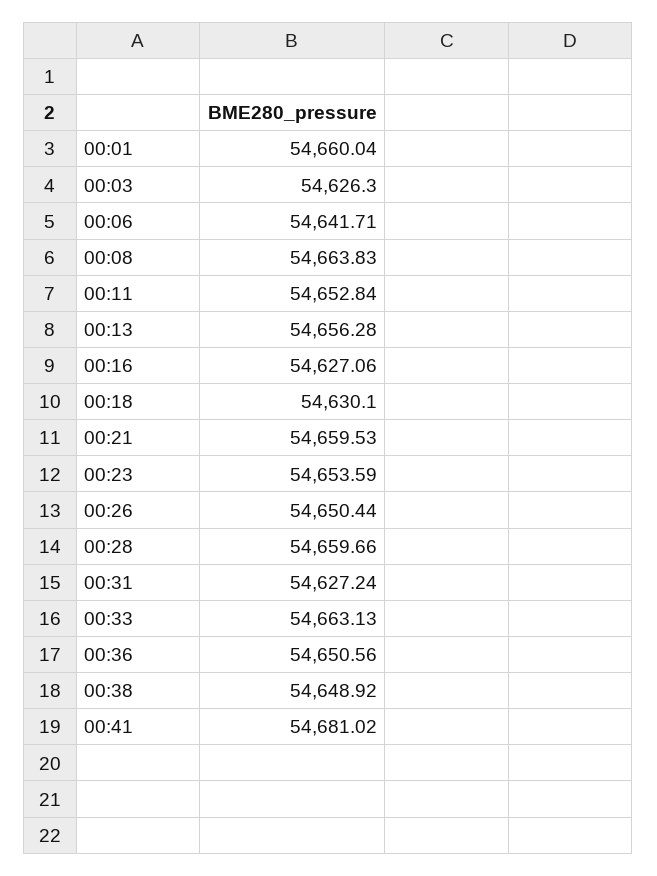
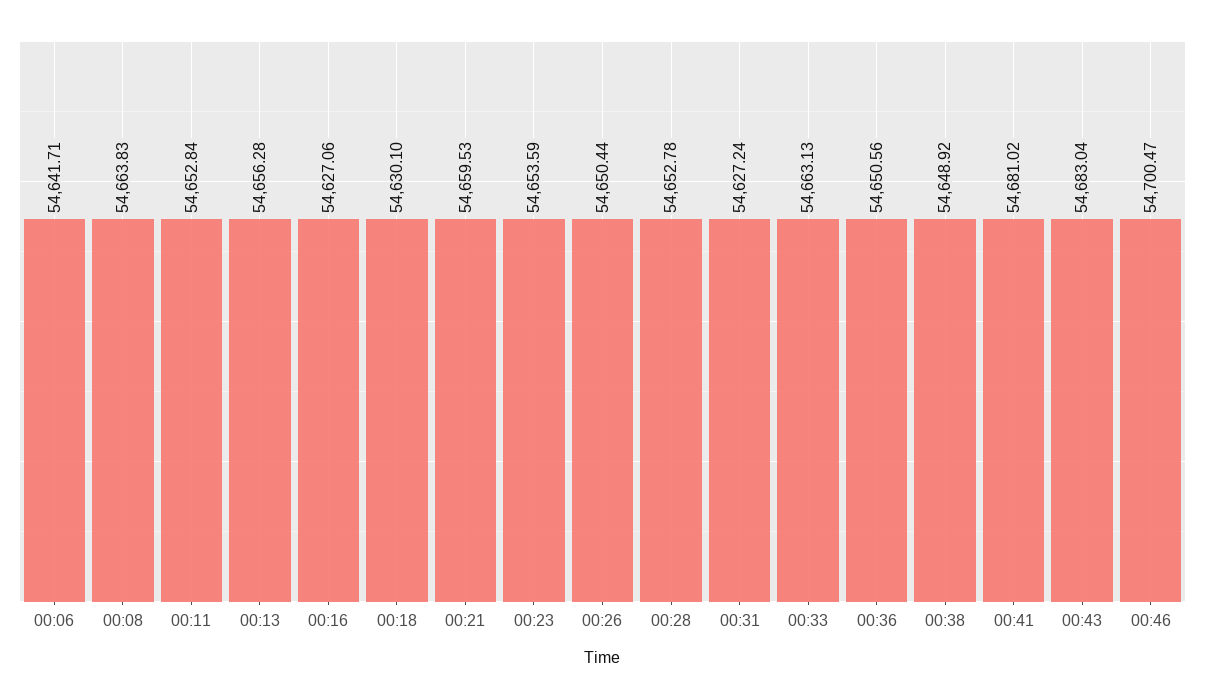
00:01: 54660.04 -> none
00:03: 54626.3 -> none
00:28: 54659.66 -> 54652.78
00:43: none -> 54683.04
00:46: none -> 54700.47

